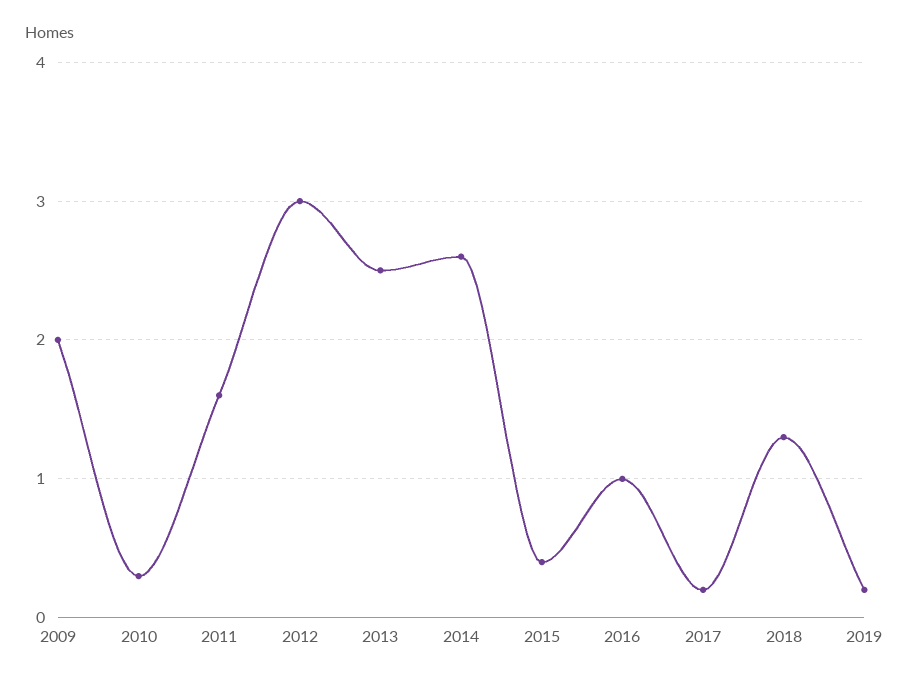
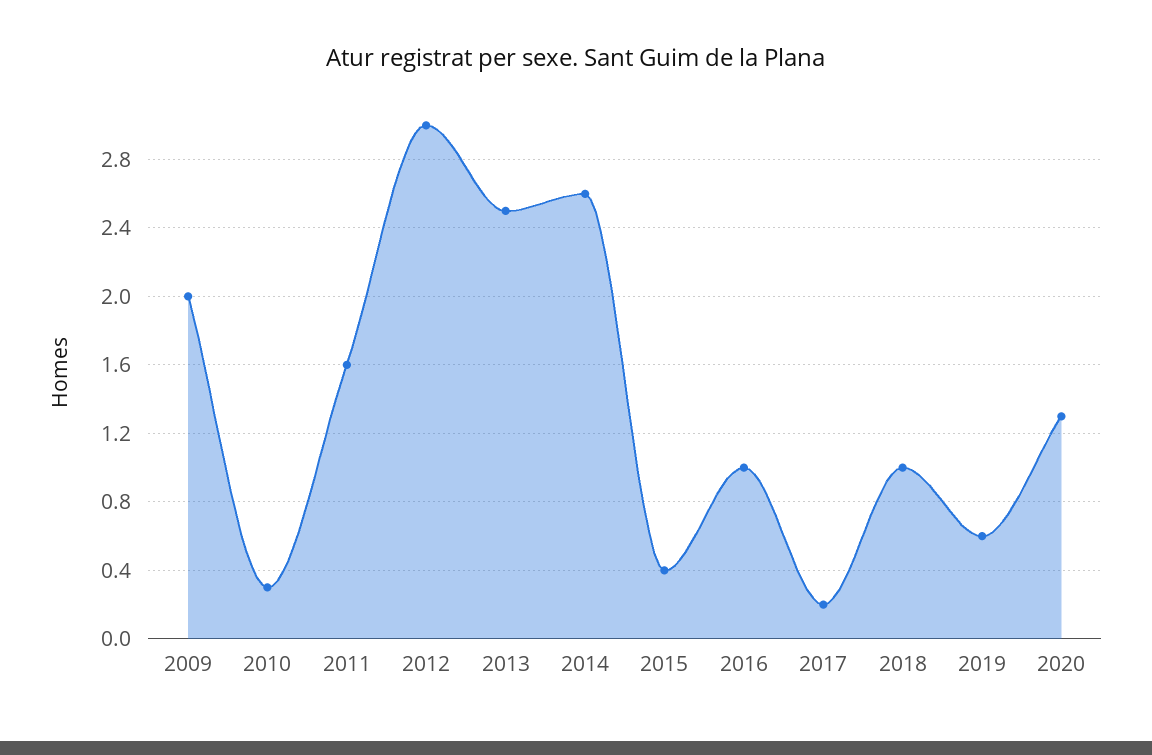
2018: 1.3 -> 1
2019: 0.2 -> 0.6
2020: none -> 1.3

